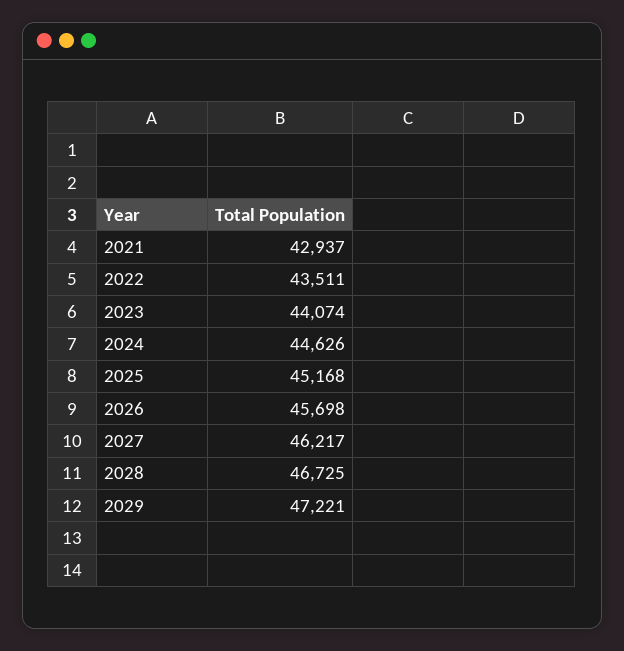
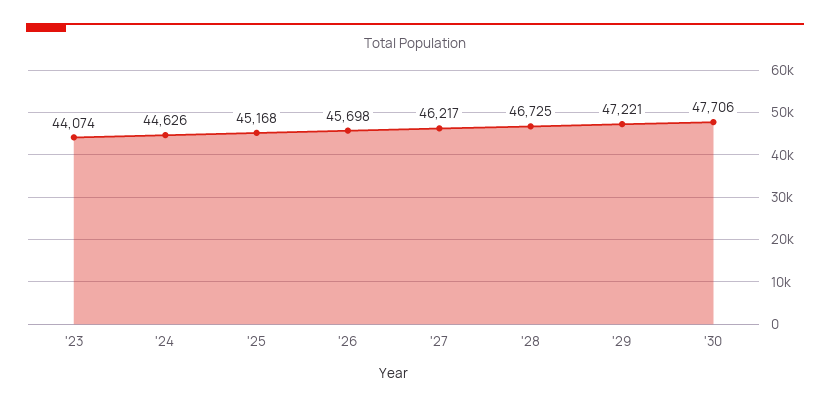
2021: 42937 -> none
2022: 43511 -> none
'30: none -> 47706

